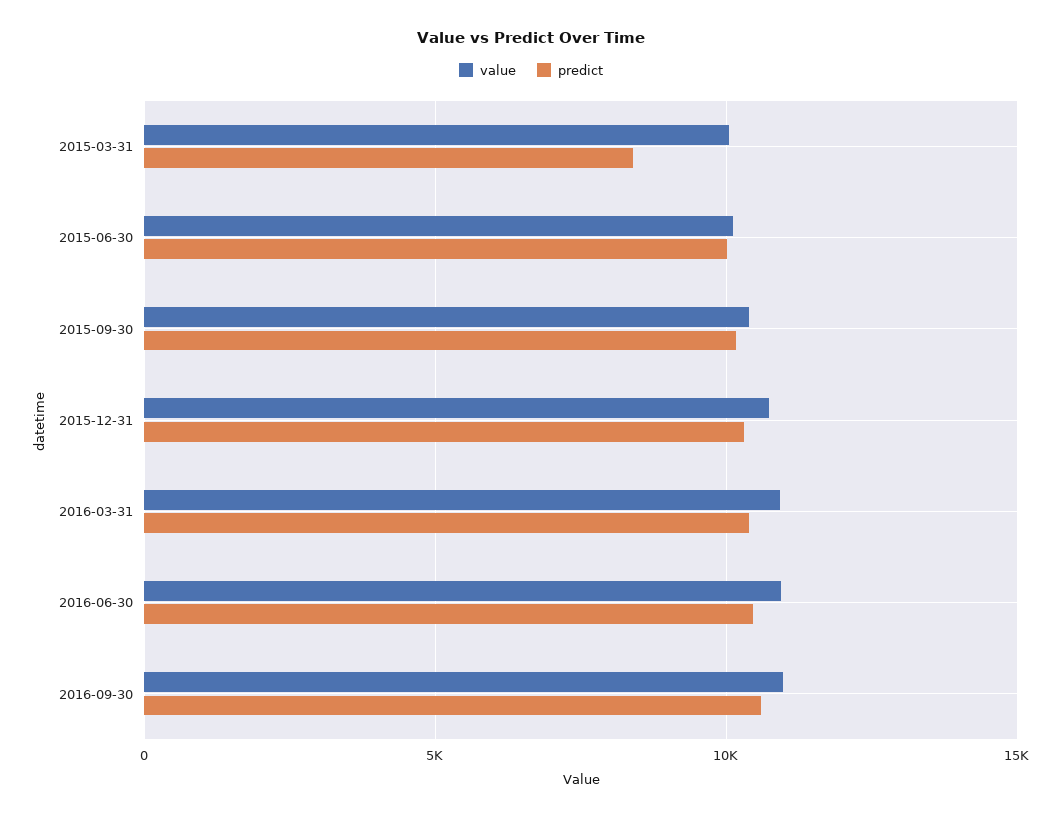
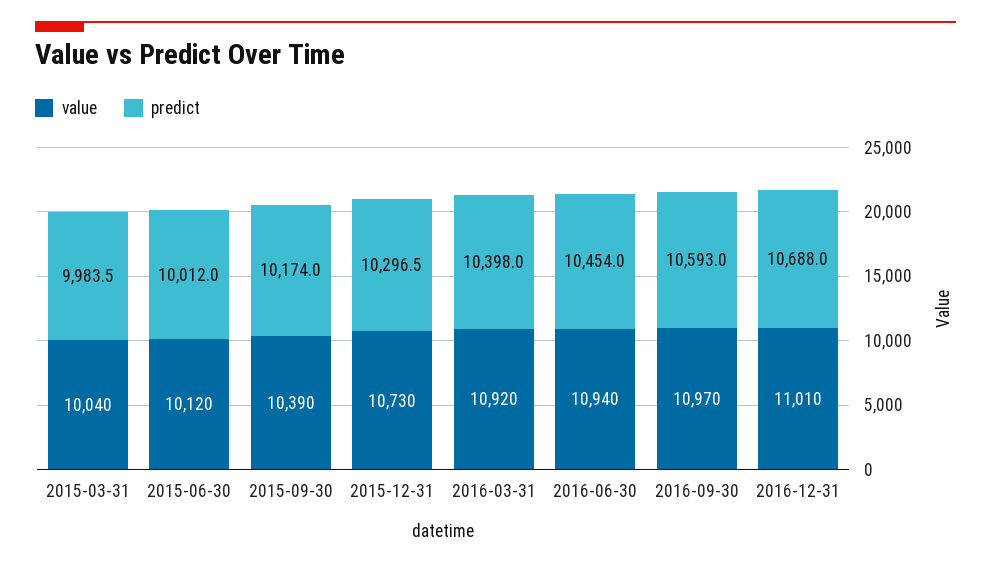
predict, 2015-03-31: 8500 -> 9983.5
value, 2016-12-31: none -> 11010
predict, 2016-12-31: none -> 10688

